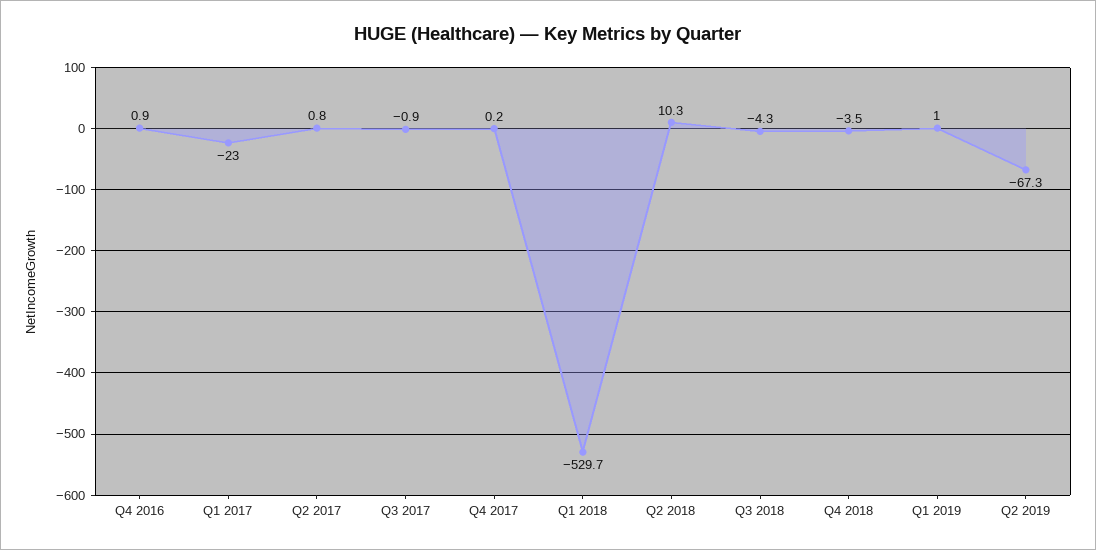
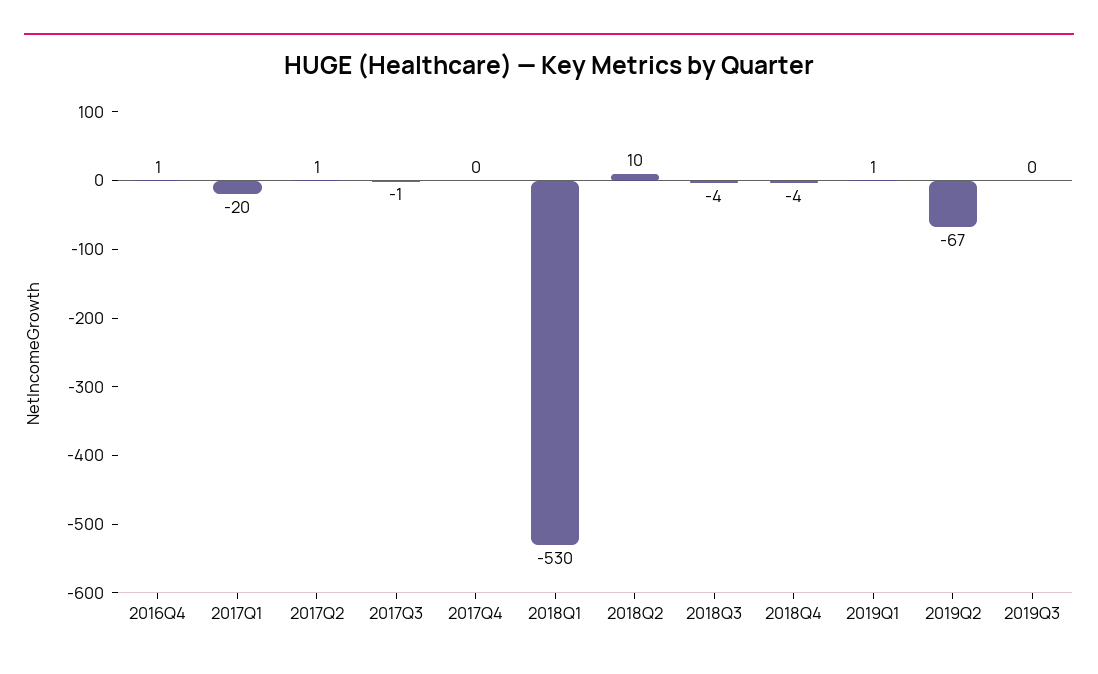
Q1 2017: -23 -> -20
2019Q3: none -> 0

